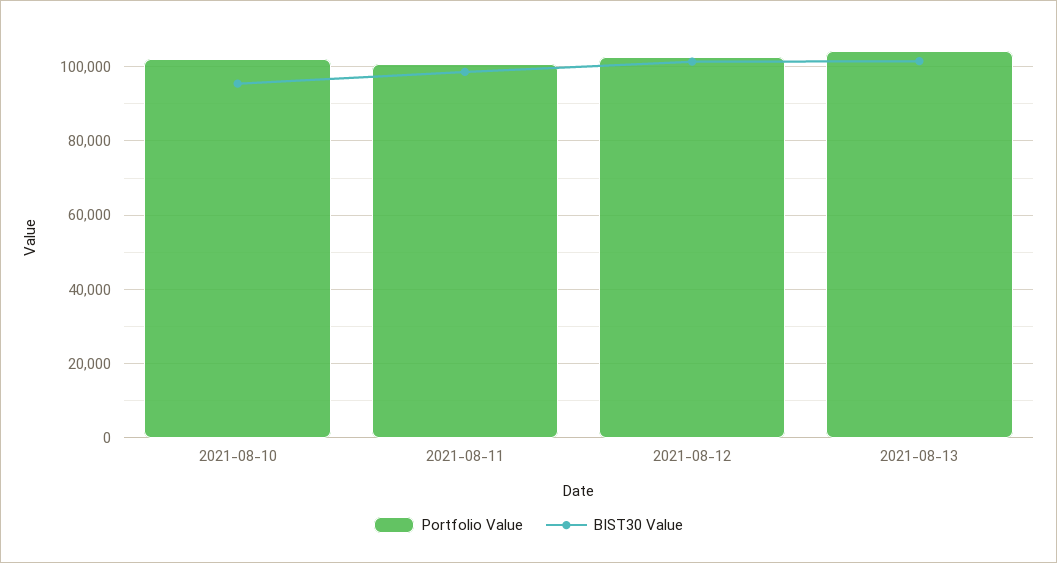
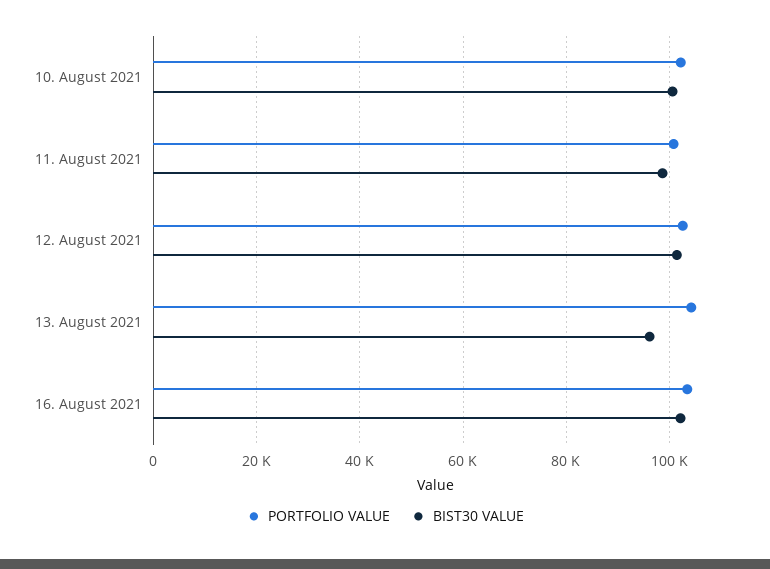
BIST30 Value, 2021-08-10: 96000 -> 100000
BIST30 Value, 2021-08-13: 102000 -> 96000
Portfolio Value, 16. August 2021: none -> 104000
BIST30 Value, 16. August 2021: none -> 102000

